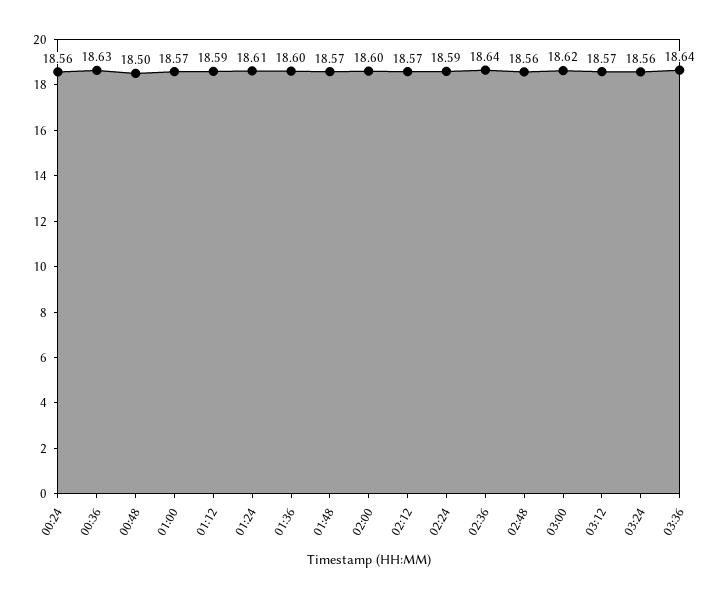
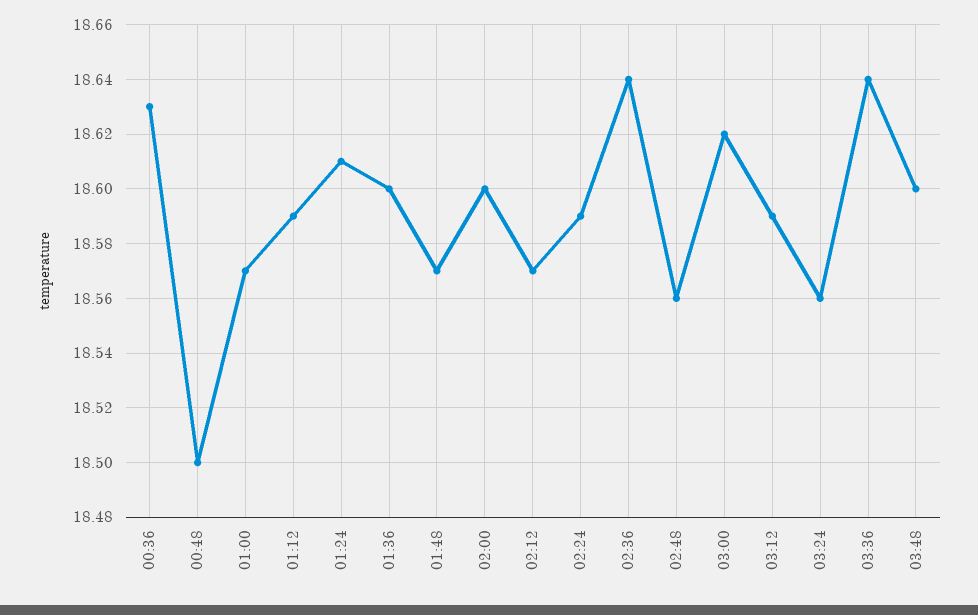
00:24: 18.56 -> none
03:12: 18.57 -> 18.59
03:48: none -> 18.6

